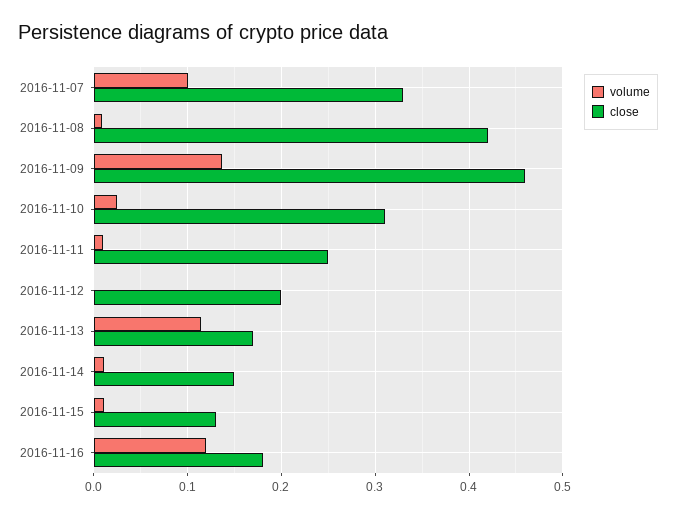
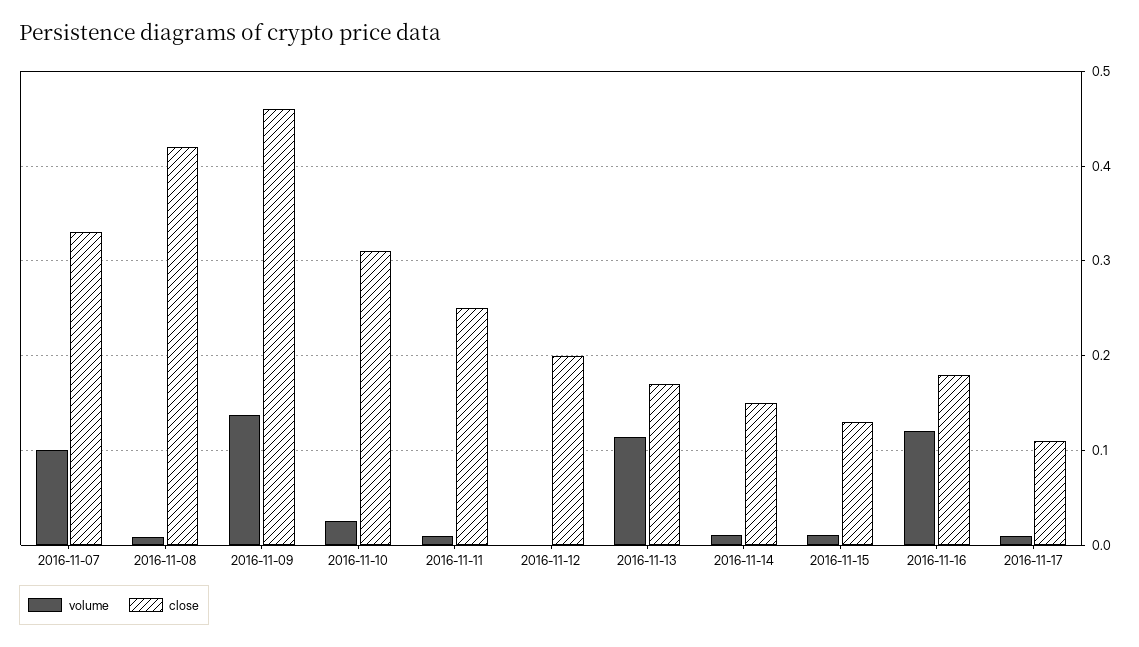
volume, 2016-11-17: none -> 0.01
close, 2016-11-17: none -> 0.11

